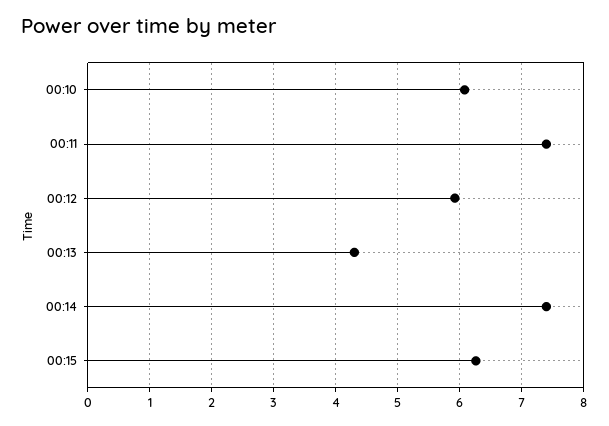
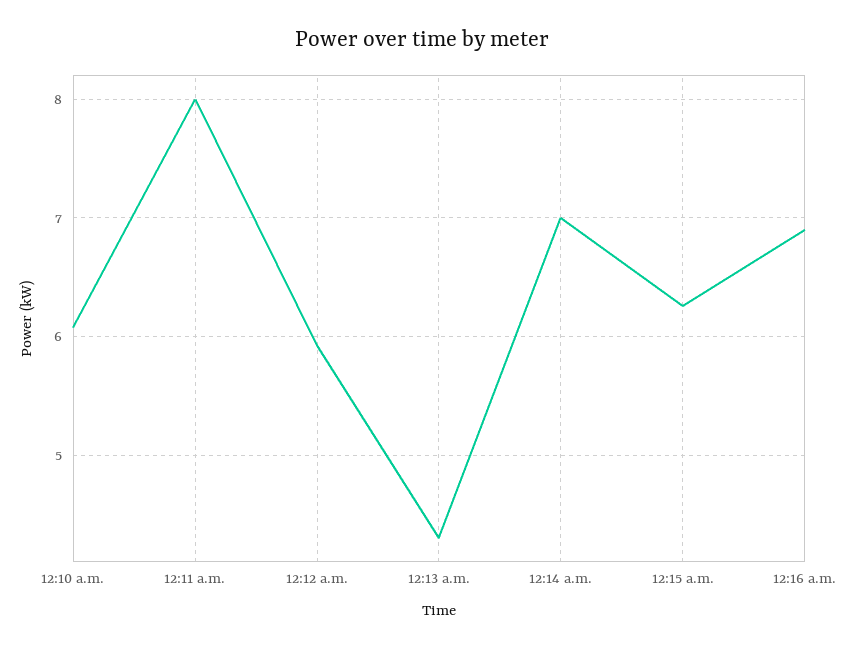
00:11: 7.4 -> 8
00:14: 7.4 -> 7
12:16 a.m.: none -> 6.9

